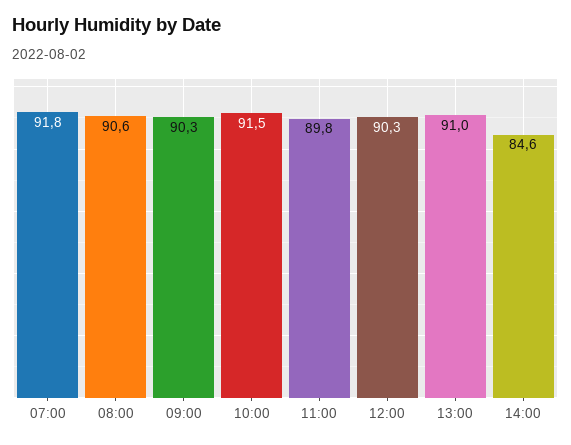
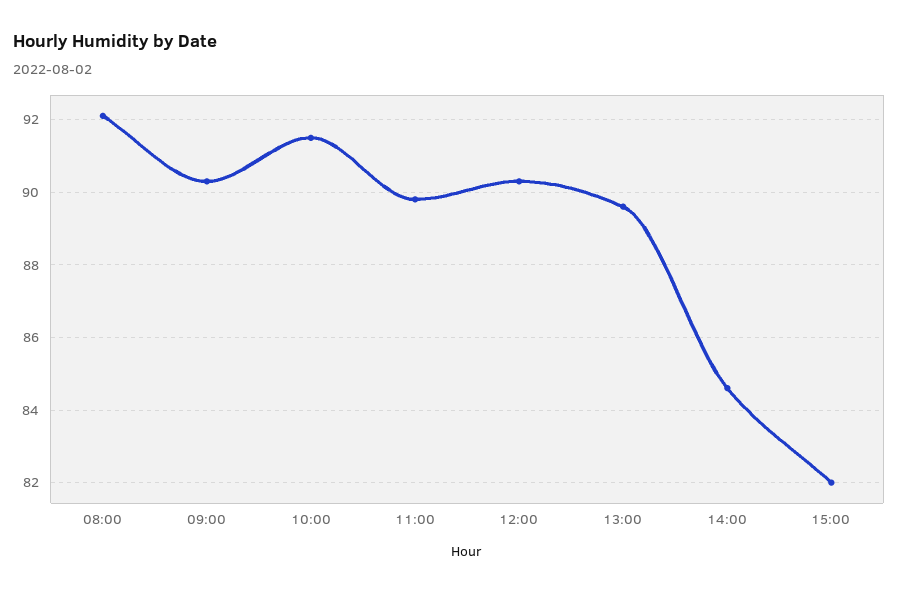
07:00: 91.8 -> none
08:00: 90.6 -> 92
13:00: 91 -> 89.5
15:00: none -> 82

